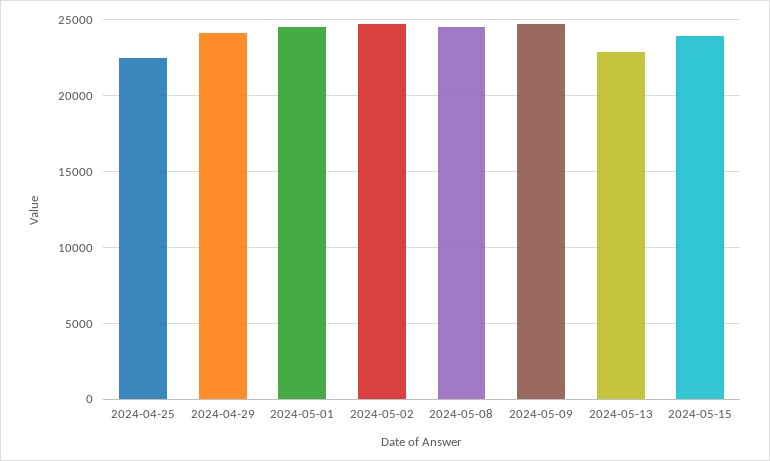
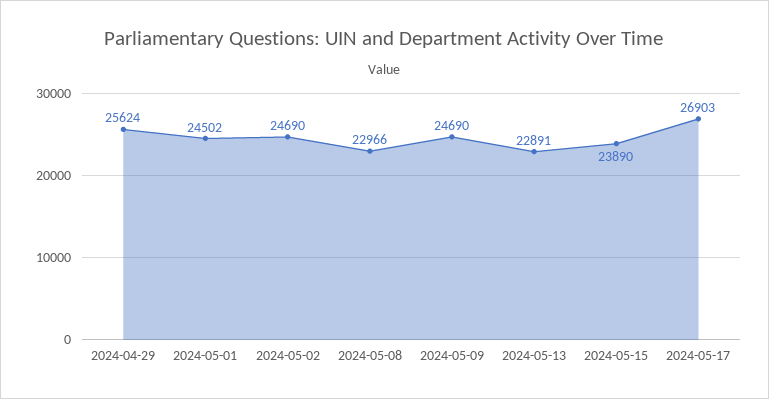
2024-04-25: 22500 -> none
2024-04-29: 24000 -> 25624
2024-05-08: 24500 -> 22966
2024-05-17: none -> 26903

